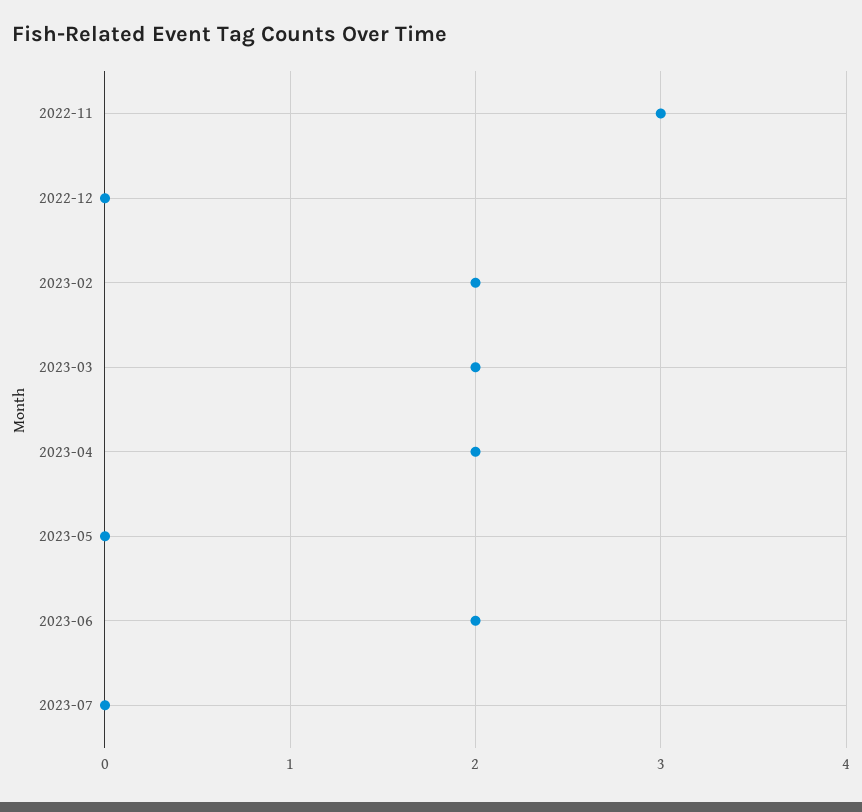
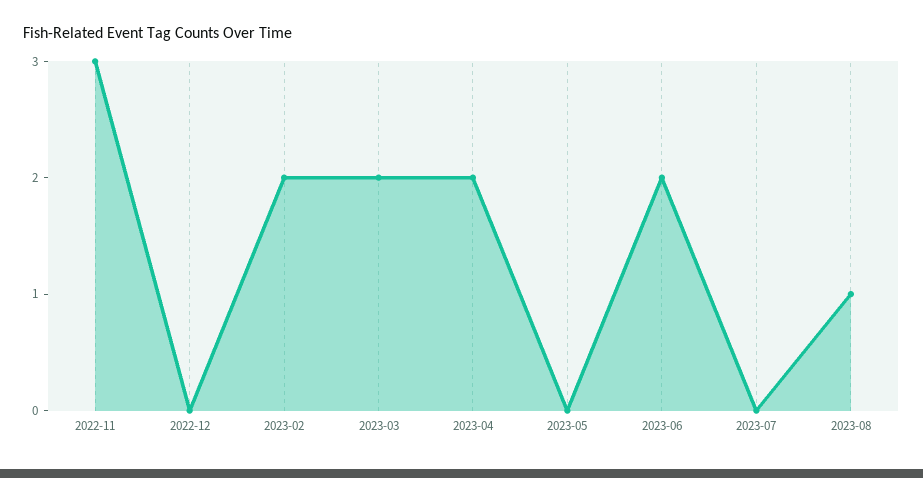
2023-08: none -> 1

